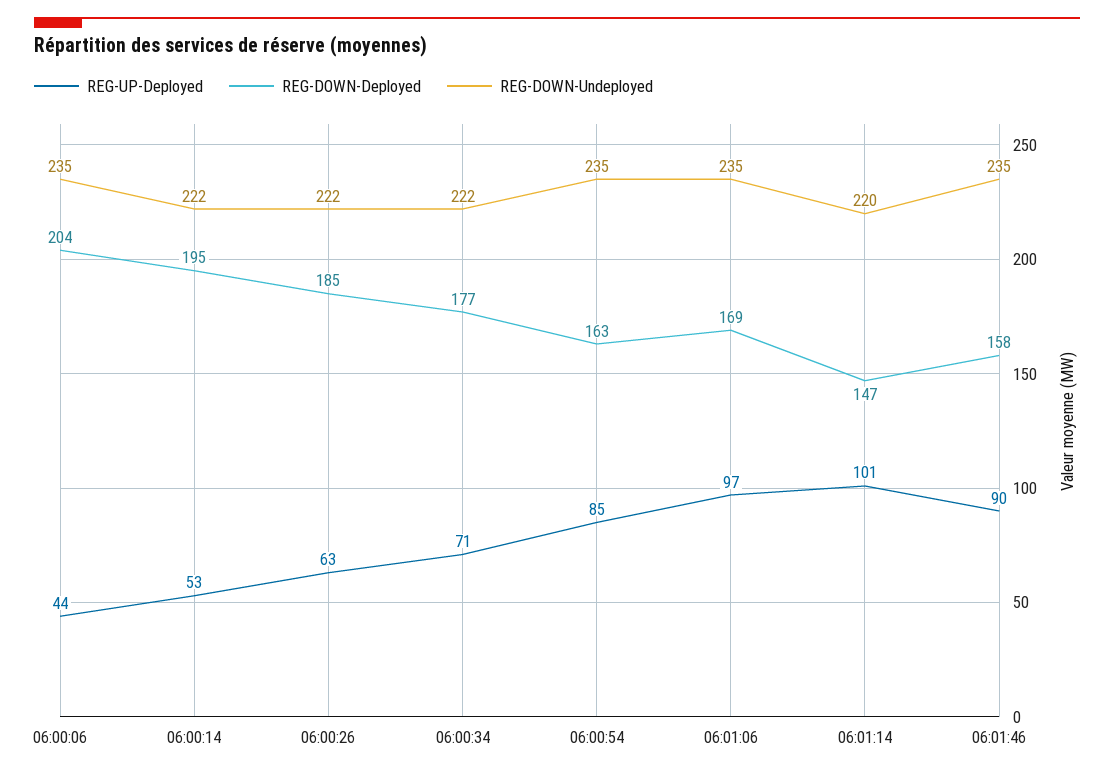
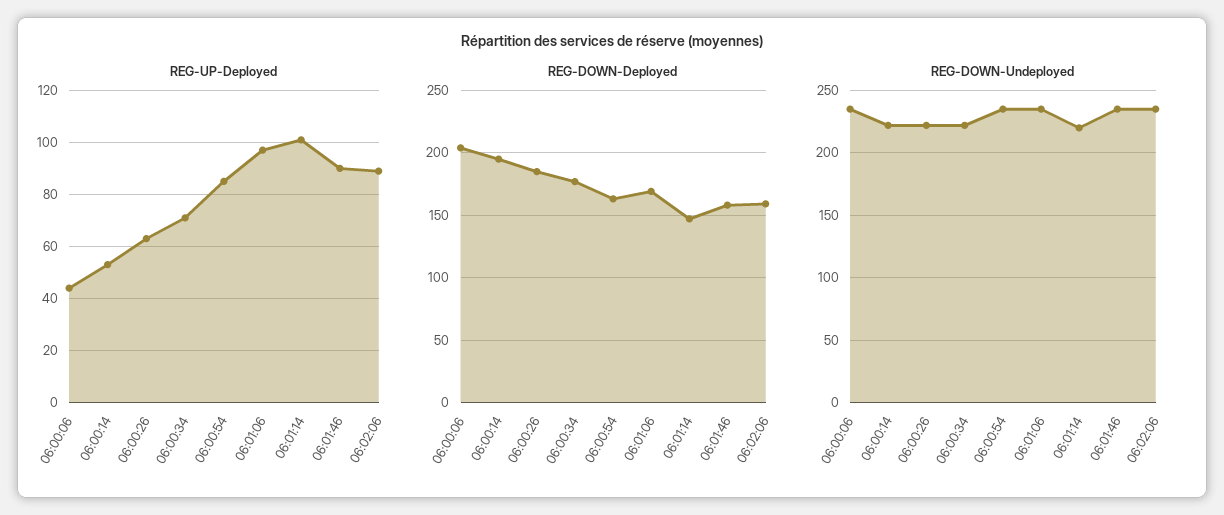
REG-UP-Deployed, 06:02:06: none -> 90
REG-DOWN-Deployed, 06:02:06: none -> 160
REG-DOWN-Undeployed, 06:02:06: none -> 235

